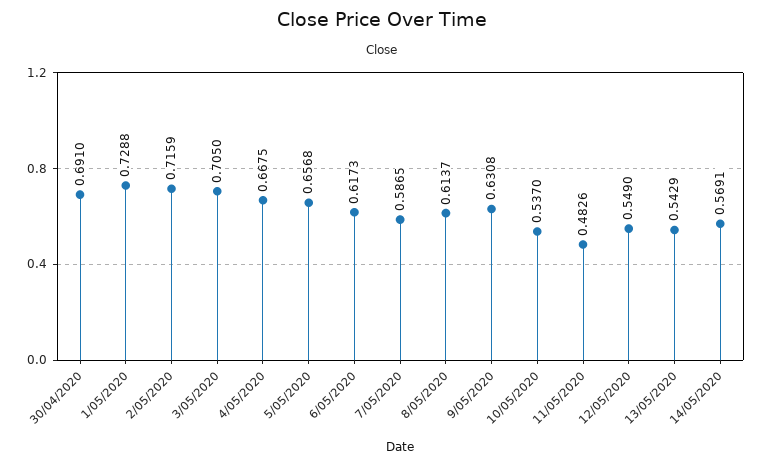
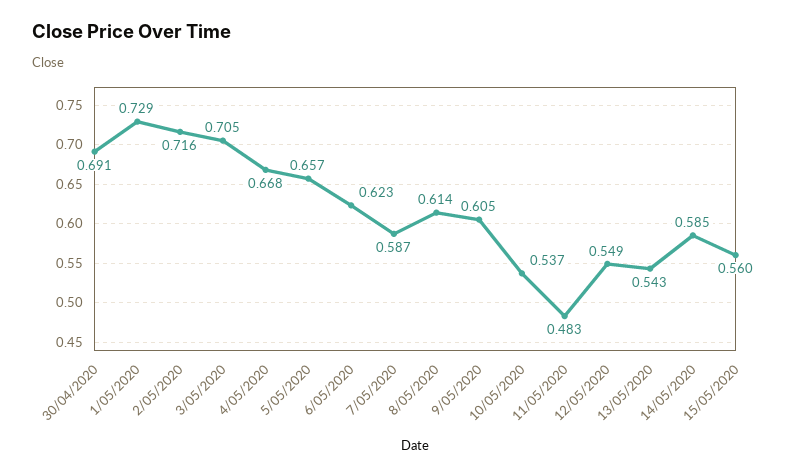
6/05/2020: 0.6173 -> 0.623
9/05/2020: 0.6308 -> 0.605
14/05/2020: 0.5691 -> 0.585
15/05/2020: none -> 0.56

